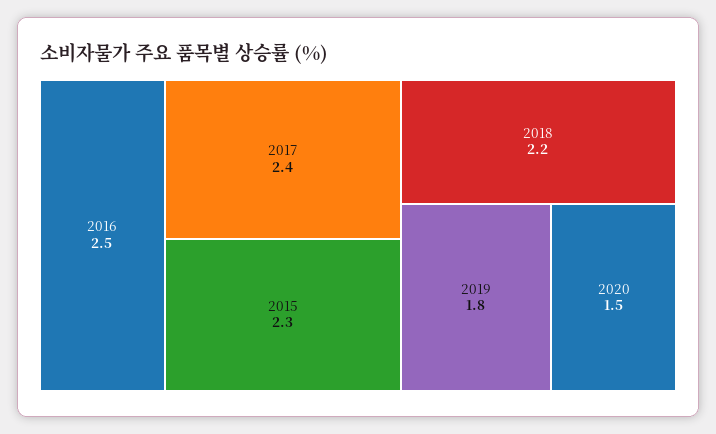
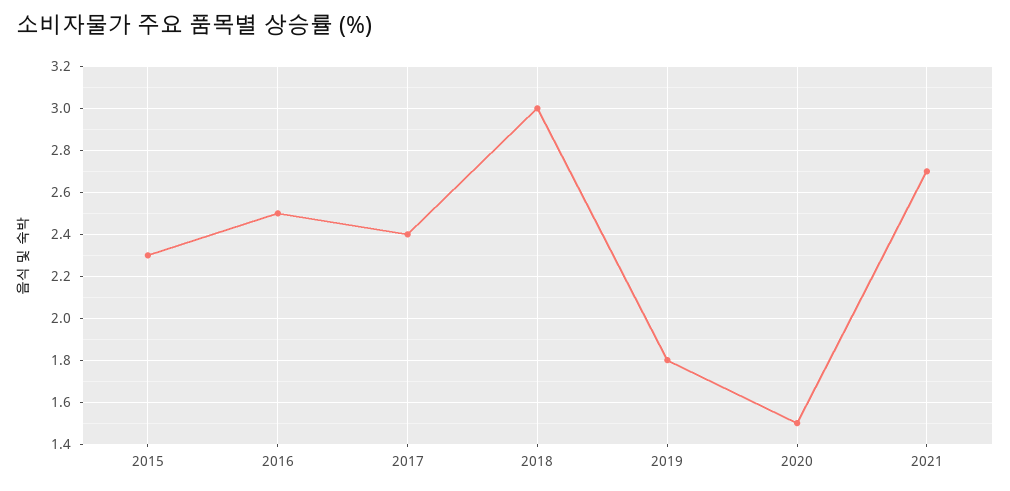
2018: 2.2 -> 3
2021: none -> 2.7

